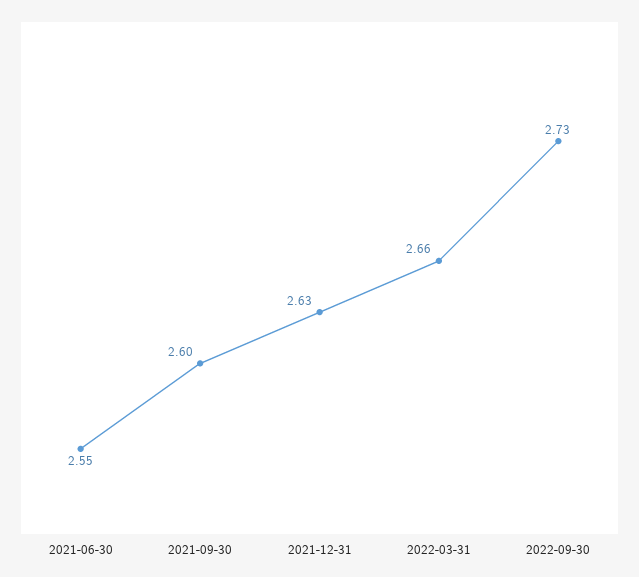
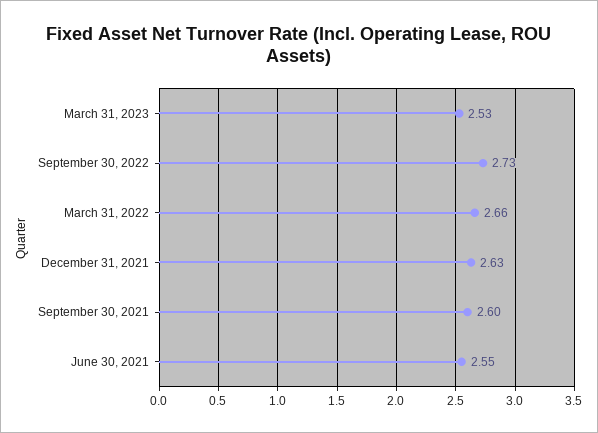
March 31, 2023: none -> 2.53

